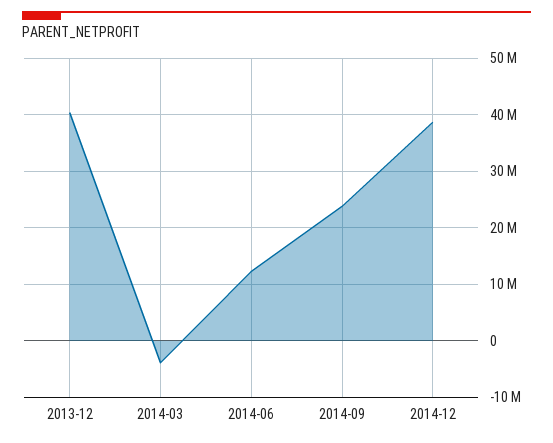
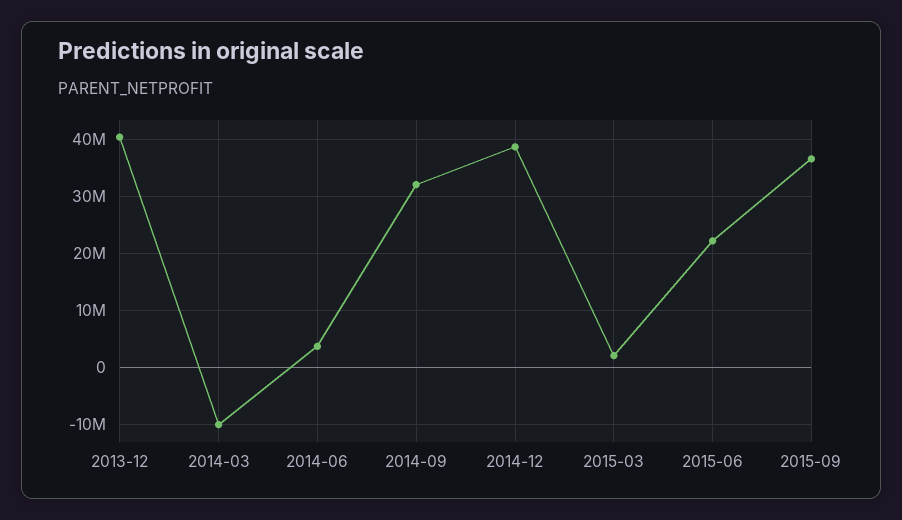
2014-03: -4000000 -> -10000000
2014-06: 12000000 -> 4000000
2014-09: 24000000 -> 32000000
2015-03: none -> 2000000
2015-06: none -> 22000000
2015-09: none -> 36000000

